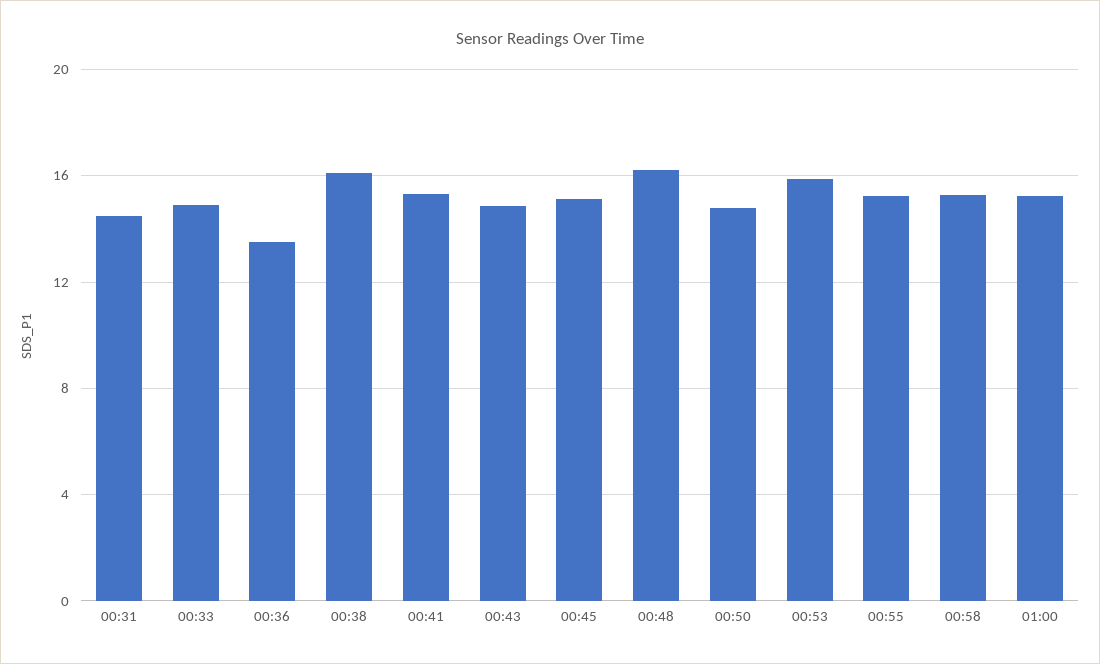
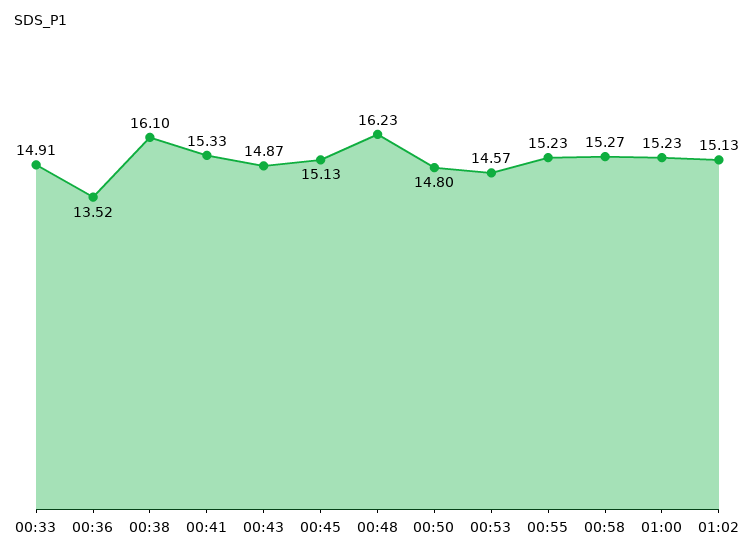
00:31: 14.5 -> none
00:53: 16 -> 14.57
01:02: none -> 15.13

